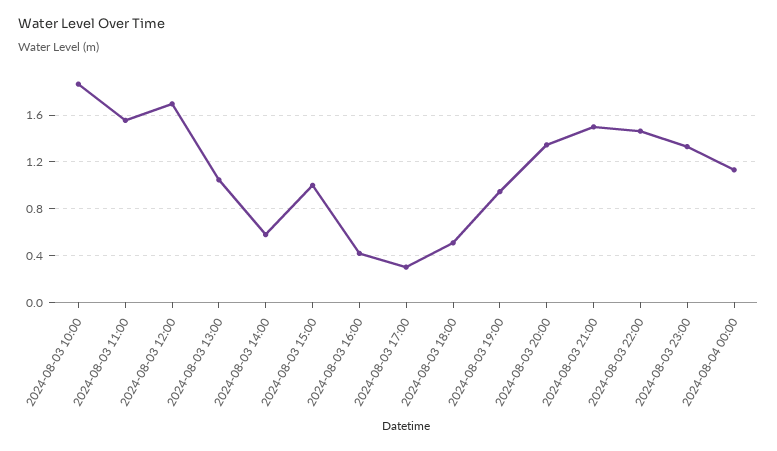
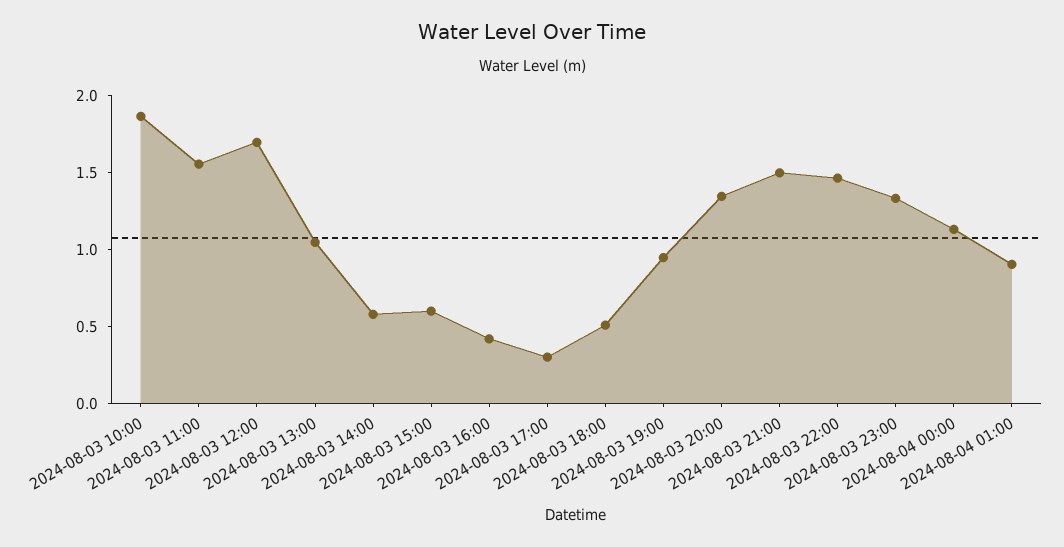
2024-08-03 15:00: 1 -> 0.6
2024-08-04 01:00: none -> 0.9

